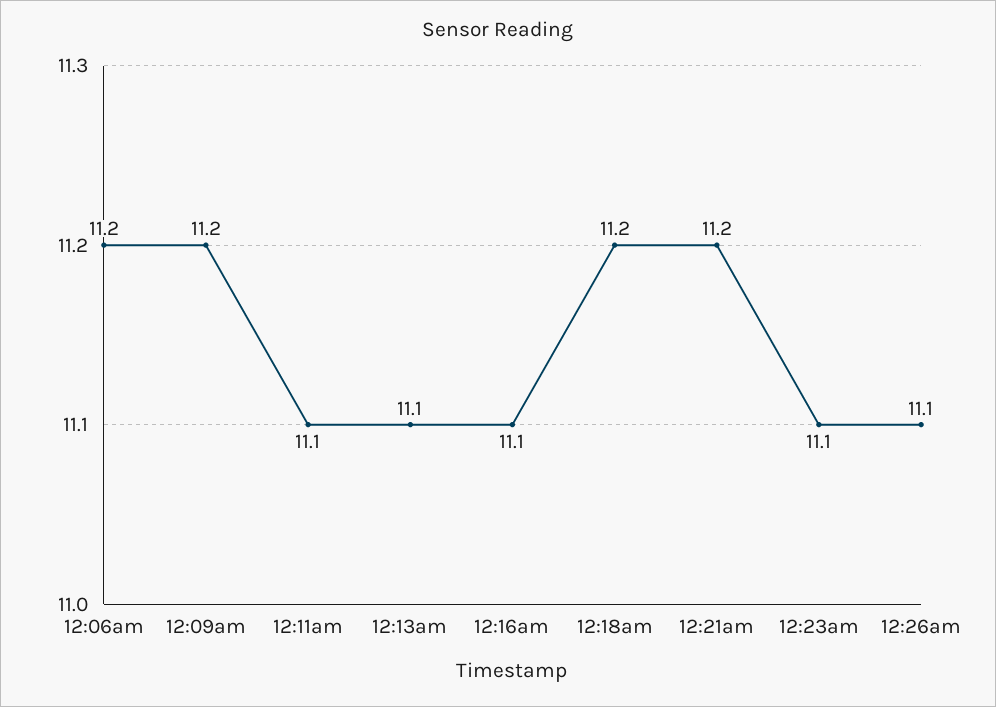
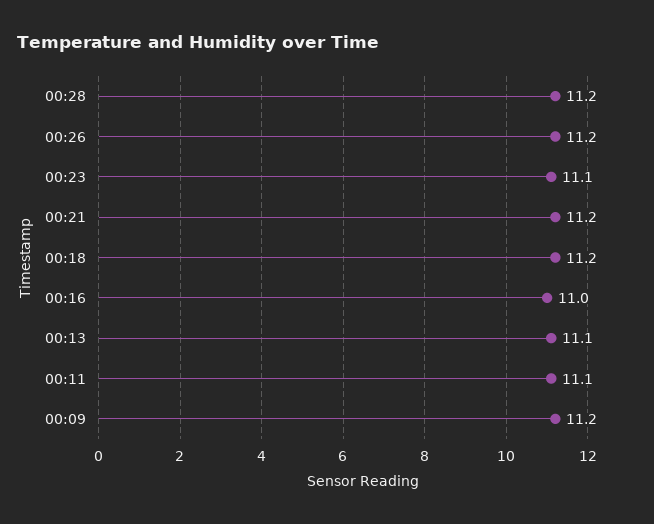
12:06am: 11.2 -> none
12:16am: 11.1 -> 11
12:26am: 11.1 -> 11.2
00:28: none -> 11.2

